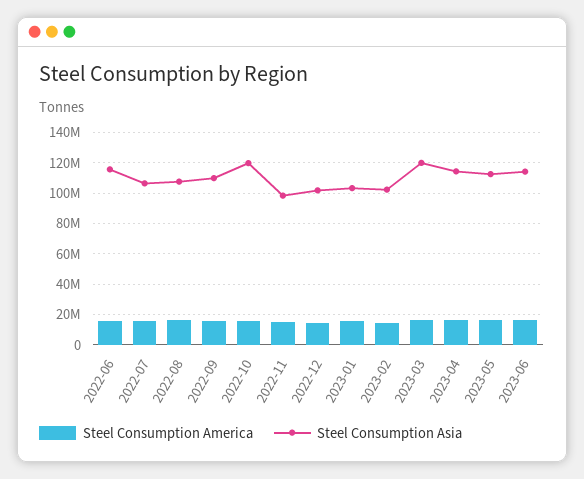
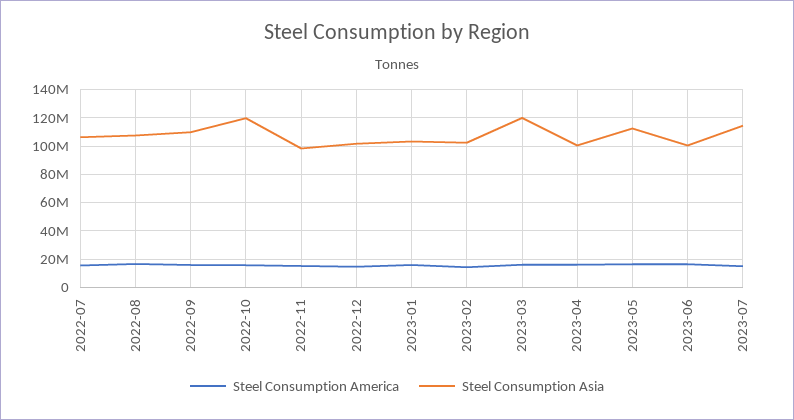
Steel Consumption America, 2022-06: 15000000 -> none
Steel Consumption Asia, 2022-06: 115000000 -> none
Steel Consumption Asia, 2023-04: 115000000 -> 100000000
Steel Consumption Asia, 2023-06: 115000000 -> 100000000
Steel Consumption America, 2023-07: none -> 15000000
Steel Consumption Asia, 2023-07: none -> 115000000

